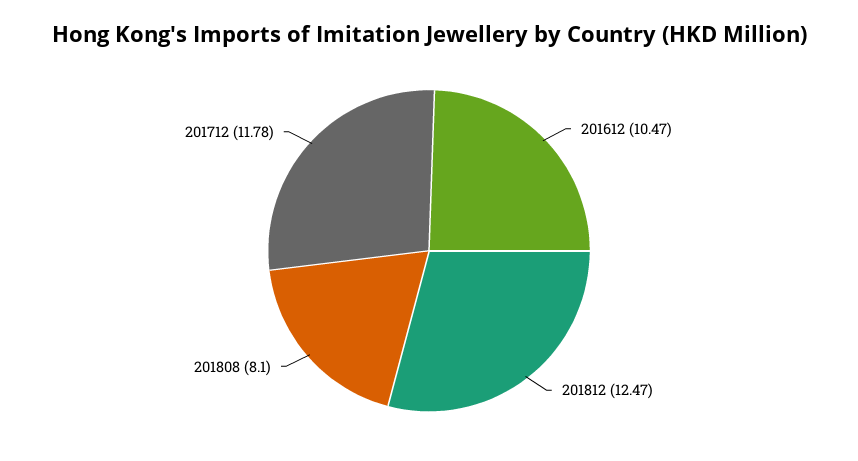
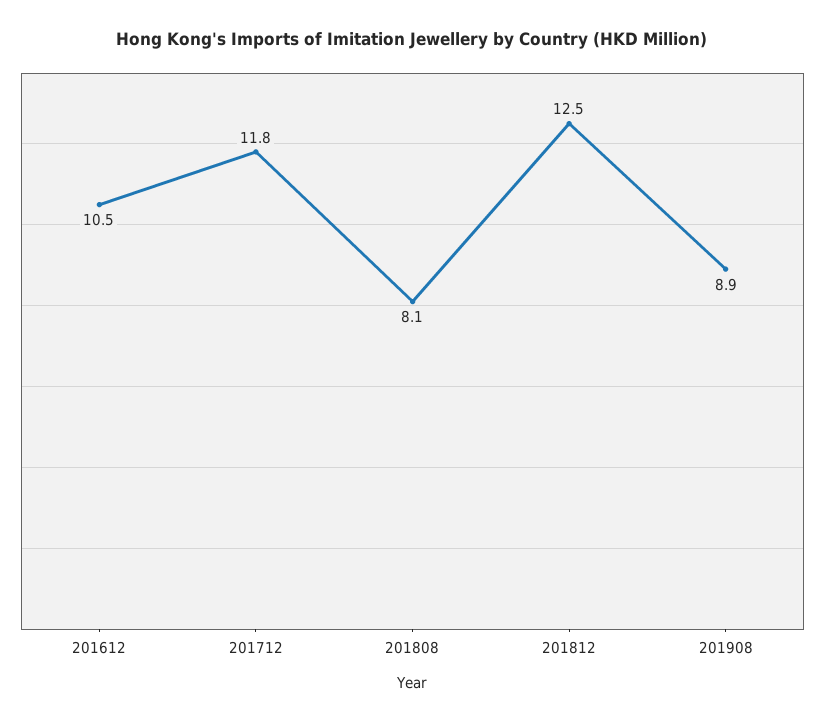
201908: none -> 8.9

